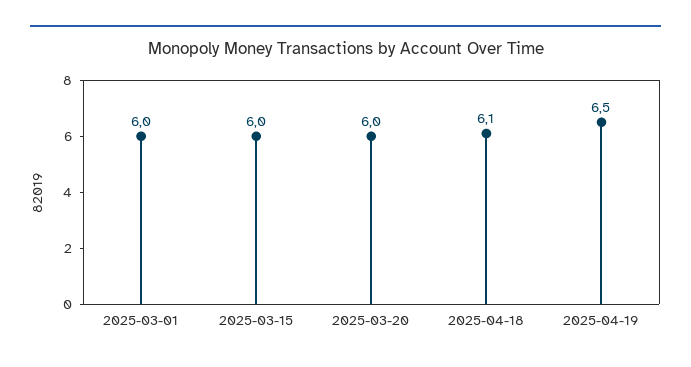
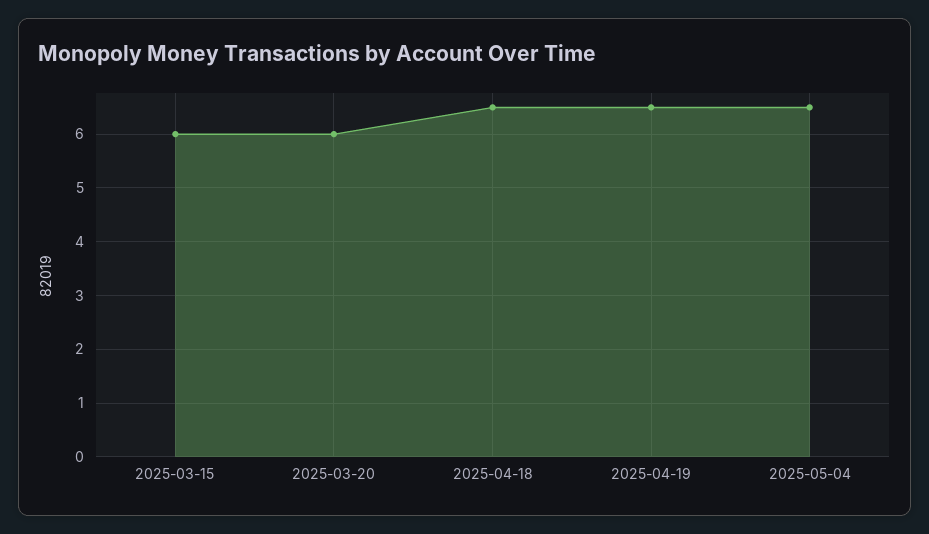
2025-03-01: 6 -> none
2025-04-18: 6.1 -> 6.5
2025-05-04: none -> 6.5

